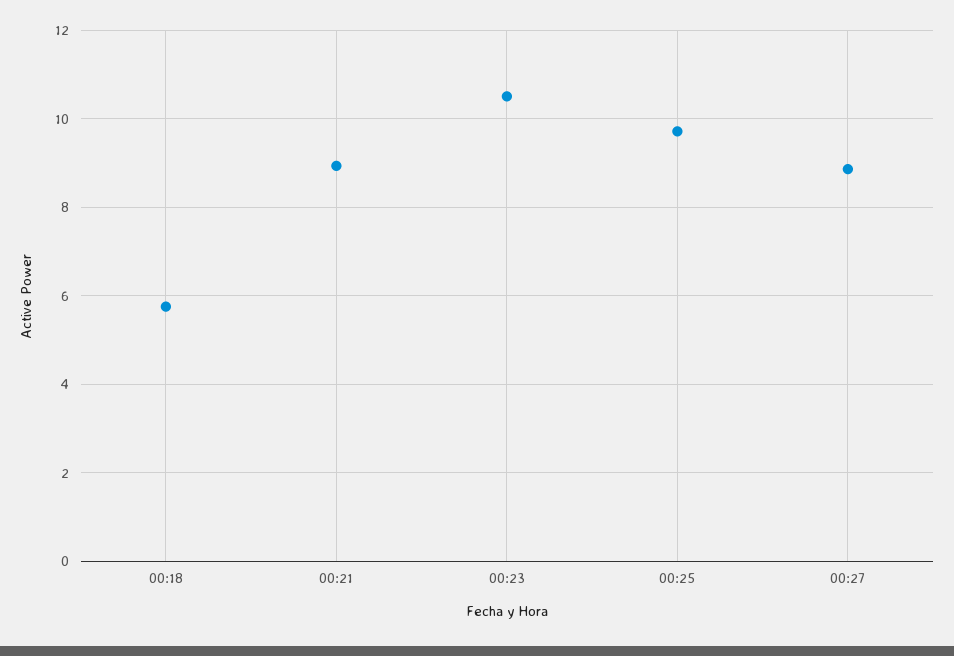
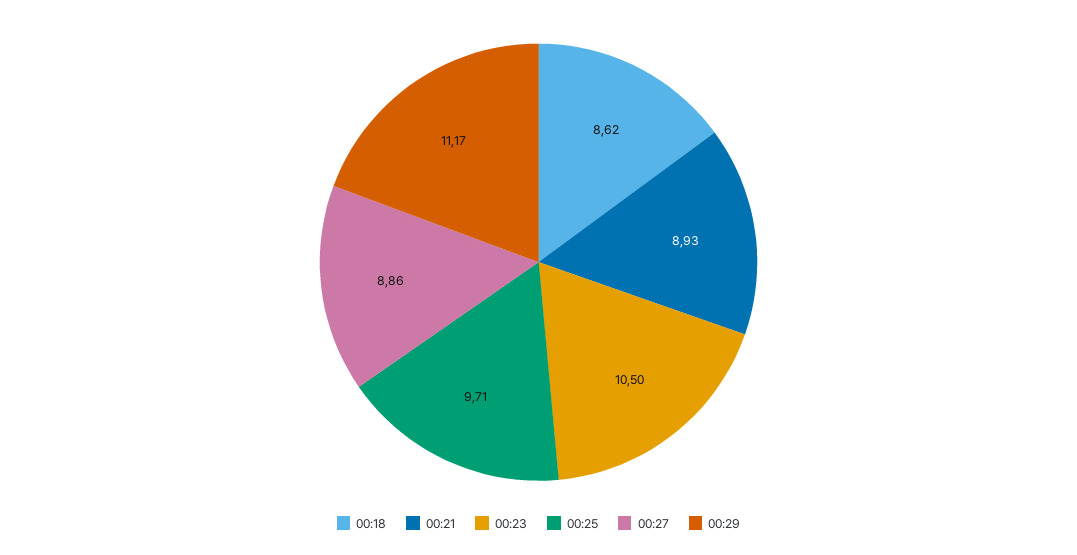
00:18: 5.8 -> 8.62
00:29: none -> 11.17

